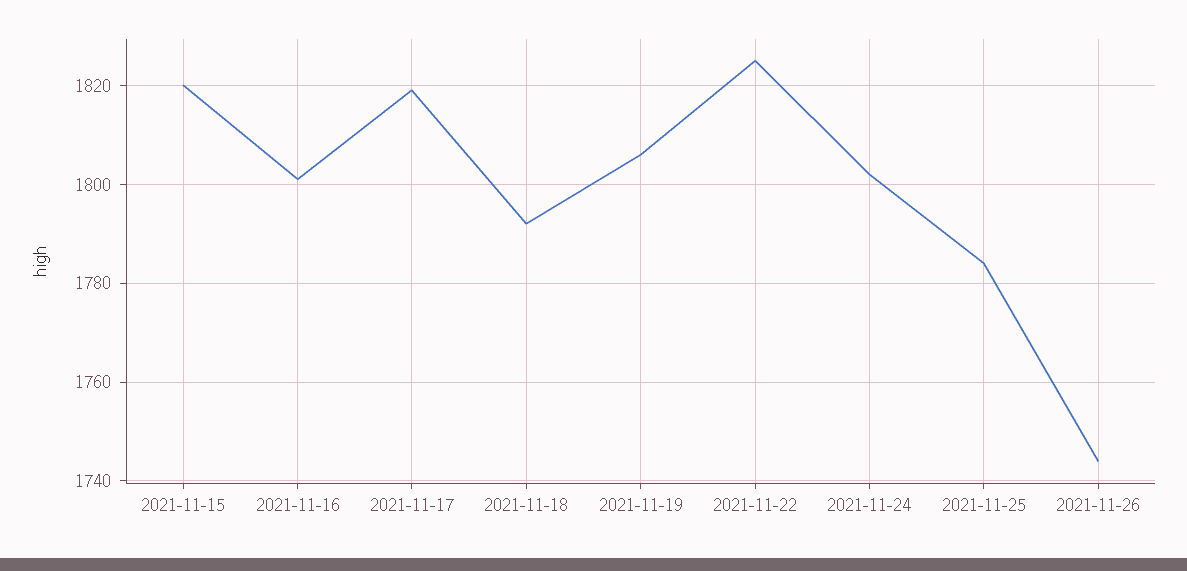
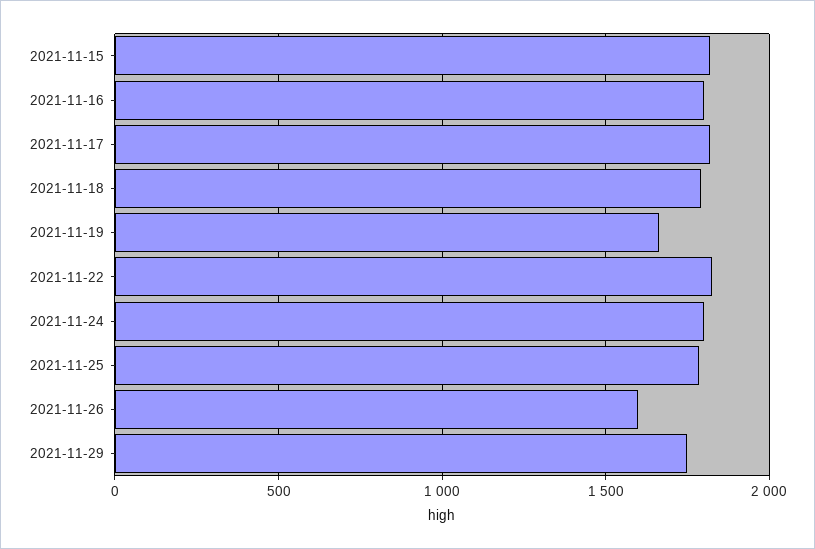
2021-11-19: 1805 -> 1650
2021-11-26: 1745 -> 1600
2021-11-29: none -> 1750

